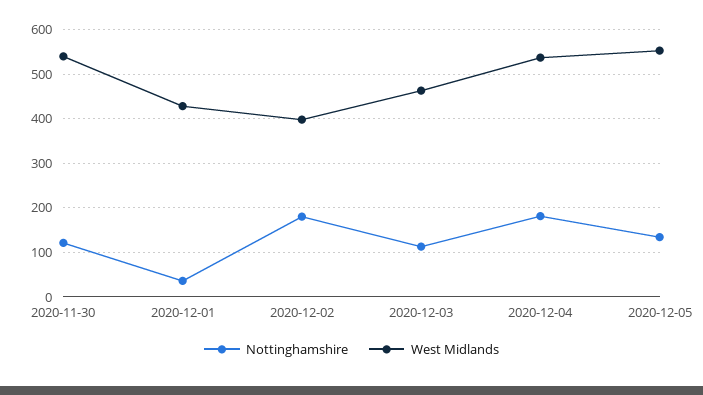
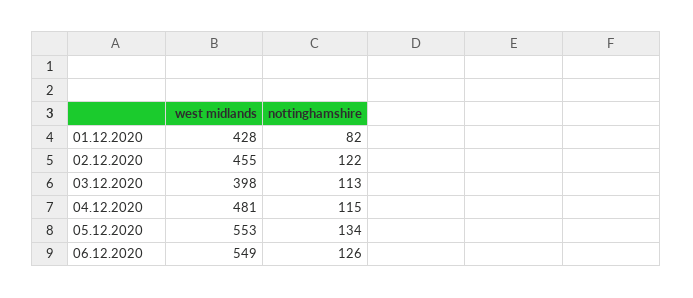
Nottinghamshire, 2020-11-30: 120 -> none
West Midlands, 2020-11-30: 540 -> none
Nottinghamshire, 2020-12-01: 40 -> 82
Nottinghamshire, 2020-12-02: 180 -> 122
West Midlands, 2020-12-02: 400 -> 455
West Midlands, 2020-12-03: 460 -> 398
Nottinghamshire, 2020-12-04: 180 -> 115
West Midlands, 2020-12-04: 540 -> 481
West Midlands, 06.12.2020: none -> 549
Nottinghamshire, 06.12.2020: none -> 126

